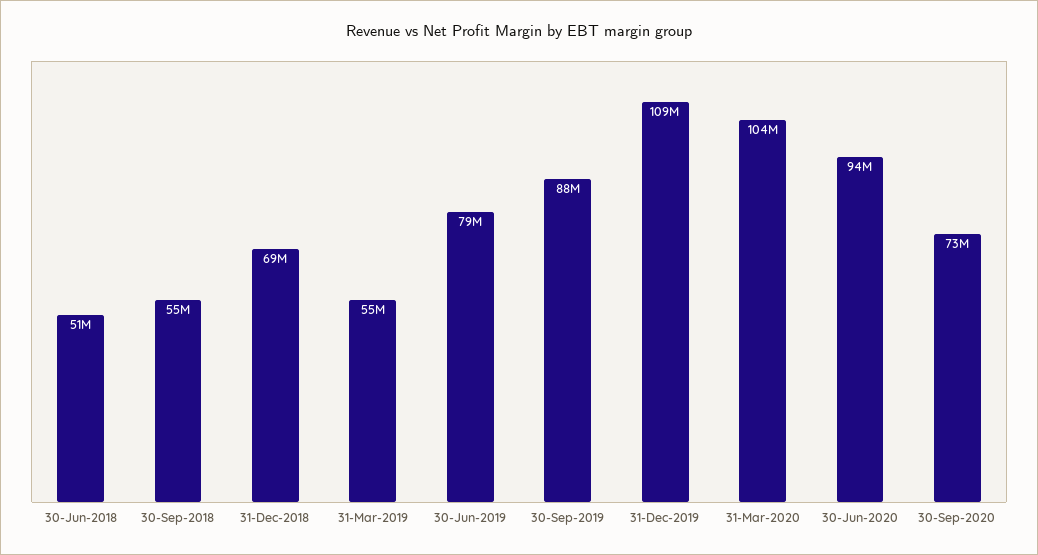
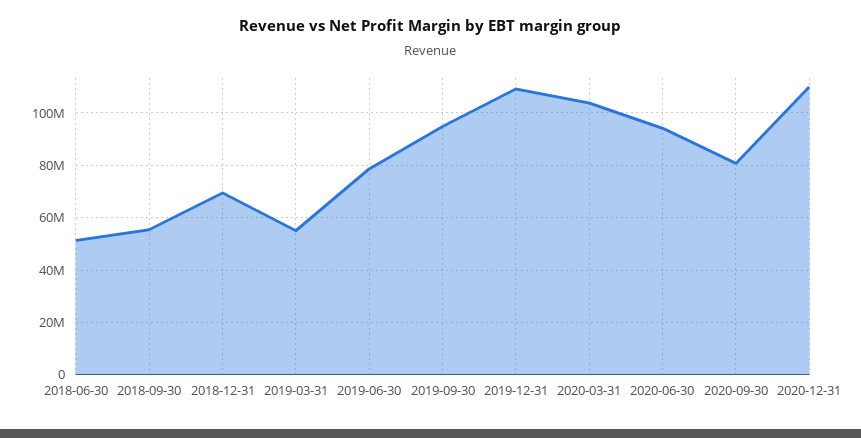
30-Sep-2019: 88000000 -> 95000000
30-Sep-2020: 73000000 -> 80000000
2020-12-31: none -> 110000000

